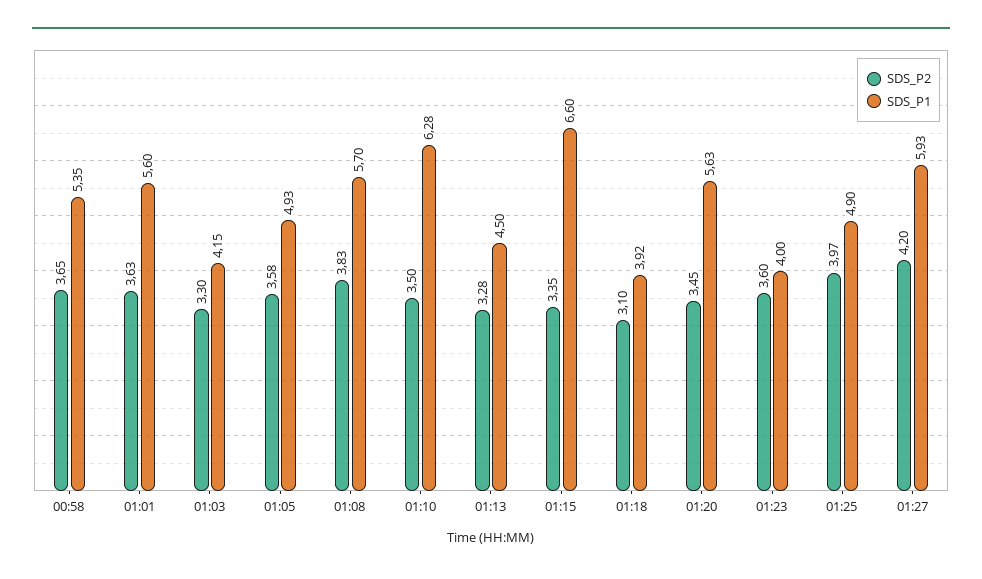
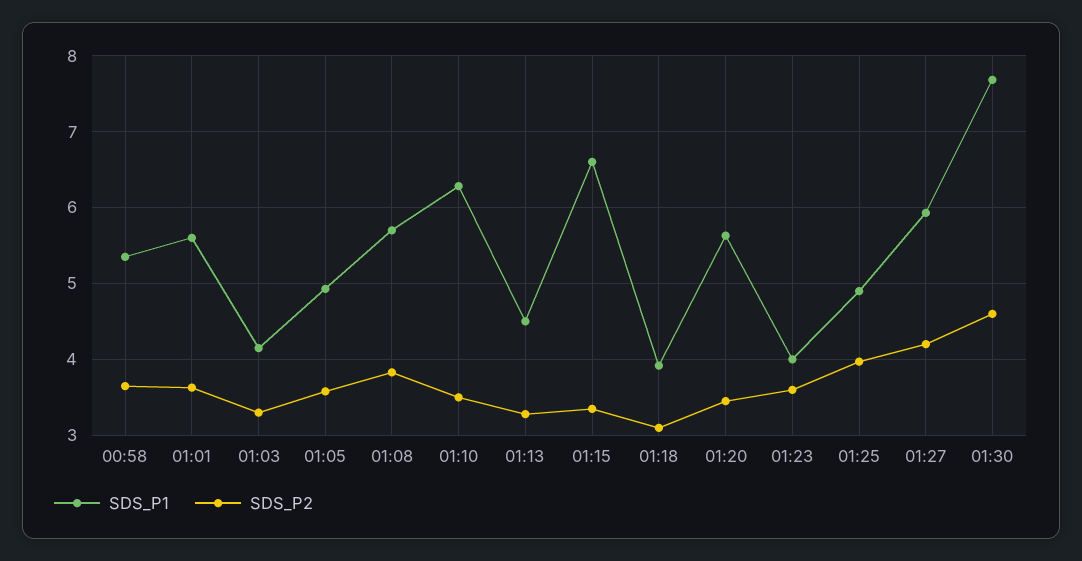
SDS_P1, 01:30: none -> 7.7
SDS_P2, 01:30: none -> 4.6

